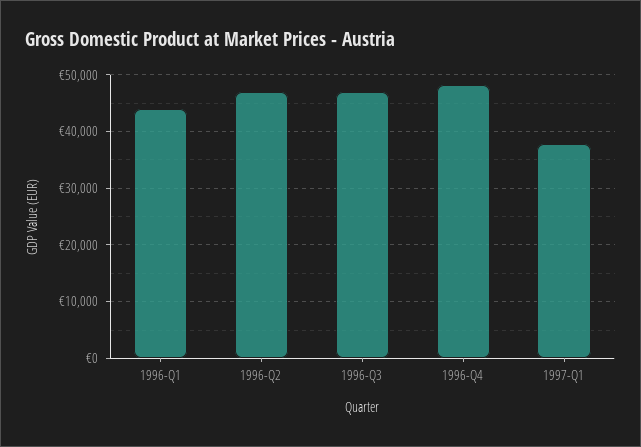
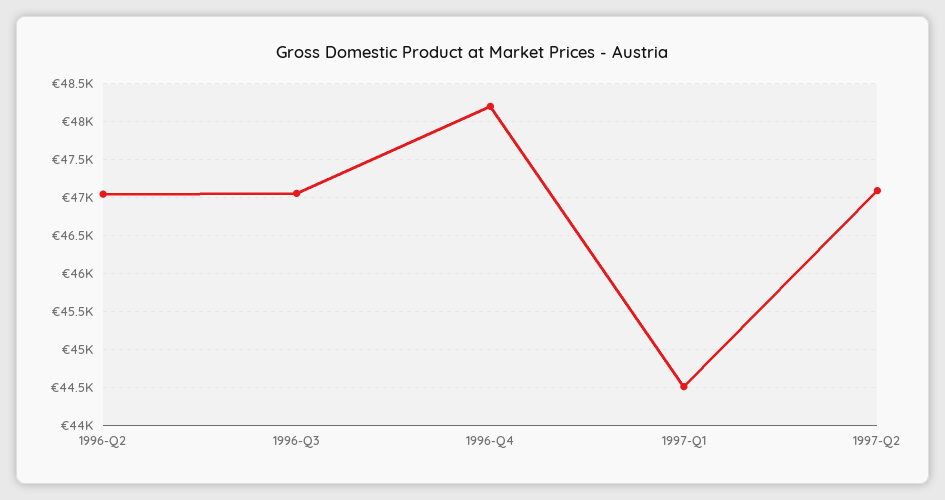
1996-Q1: 44000 -> none
1997-Q1: 38000 -> 44500
1997-Q2: none -> 47100

